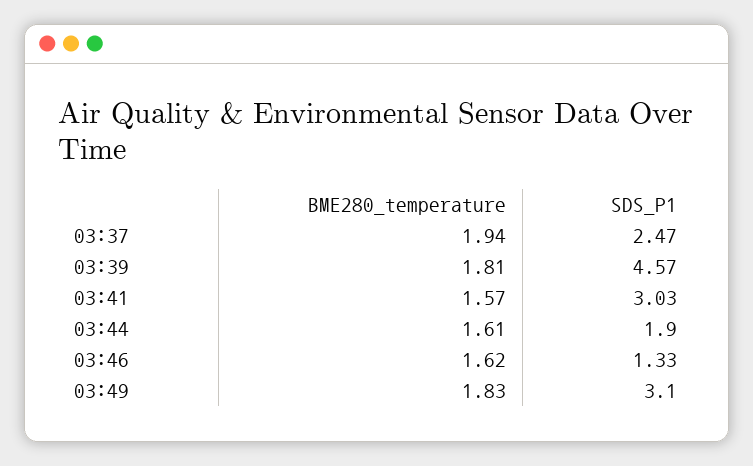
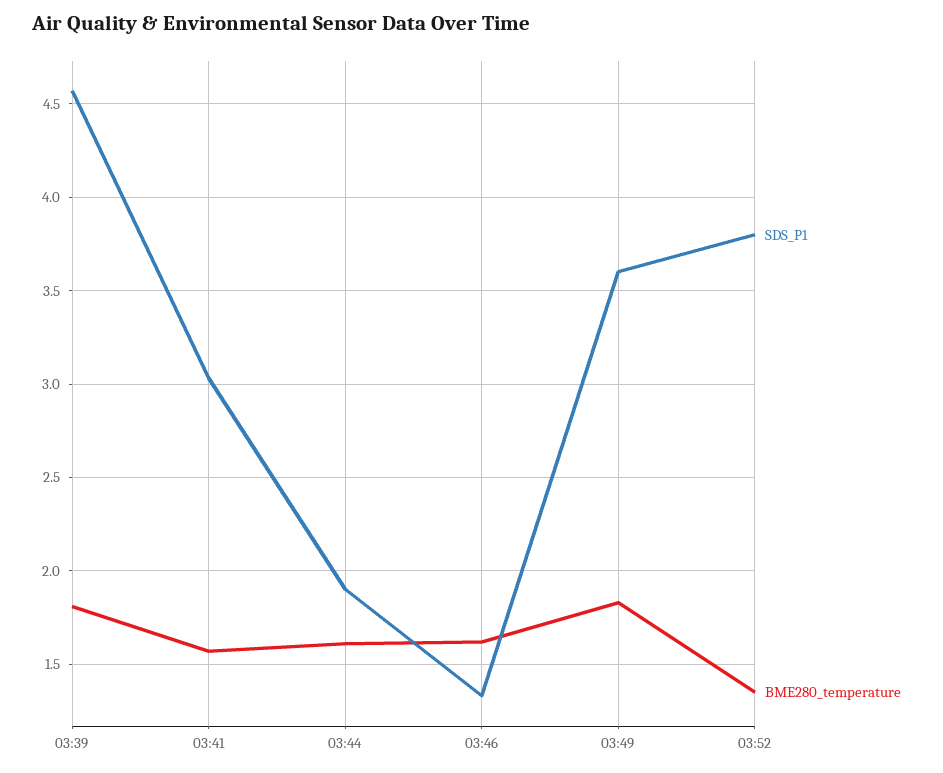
BME280_temperature, 03:37: 1.94 -> none
SDS_P1, 03:37: 2.47 -> none
SDS_P1, 03:49: 3.1 -> 3.6
SDS_P1, 03:52: none -> 3.8
BME280_temperature, 03:52: none -> 1.35

